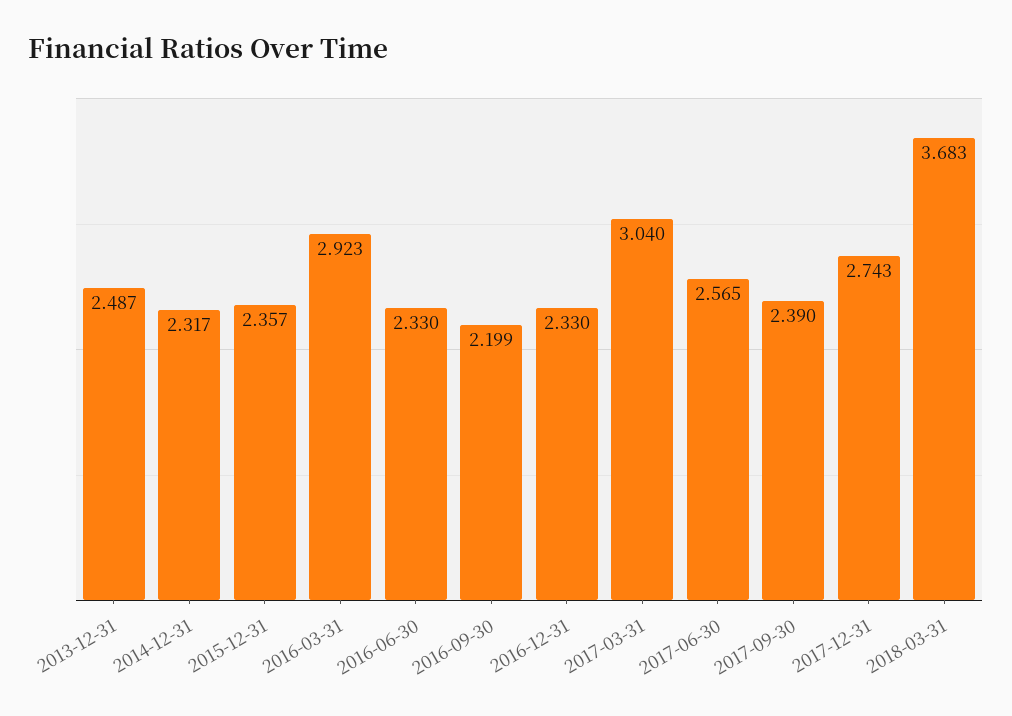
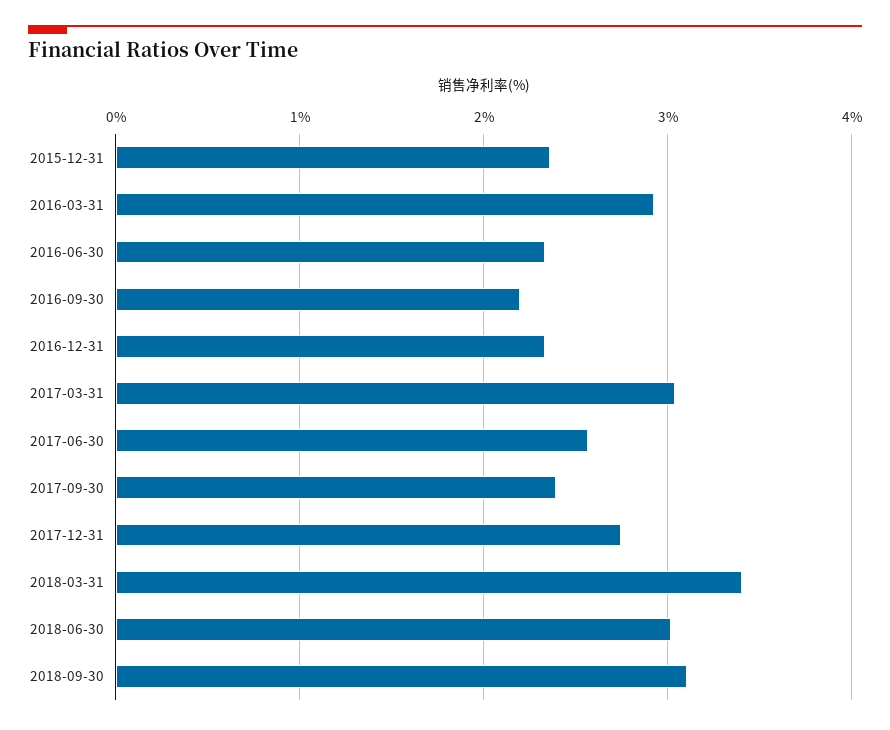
2013-12-31: 2.487 -> none
2014-12-31: 2.317 -> none
2018-03-31: 3.683 -> 3.4
2018-06-30: none -> 3
2018-09-30: none -> 3.1

